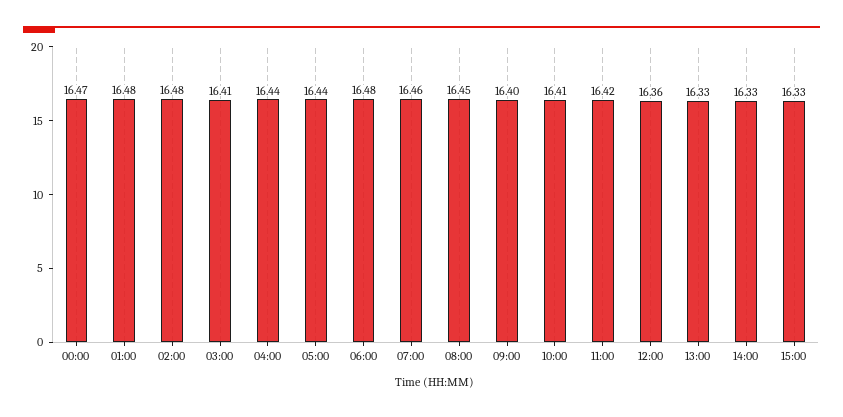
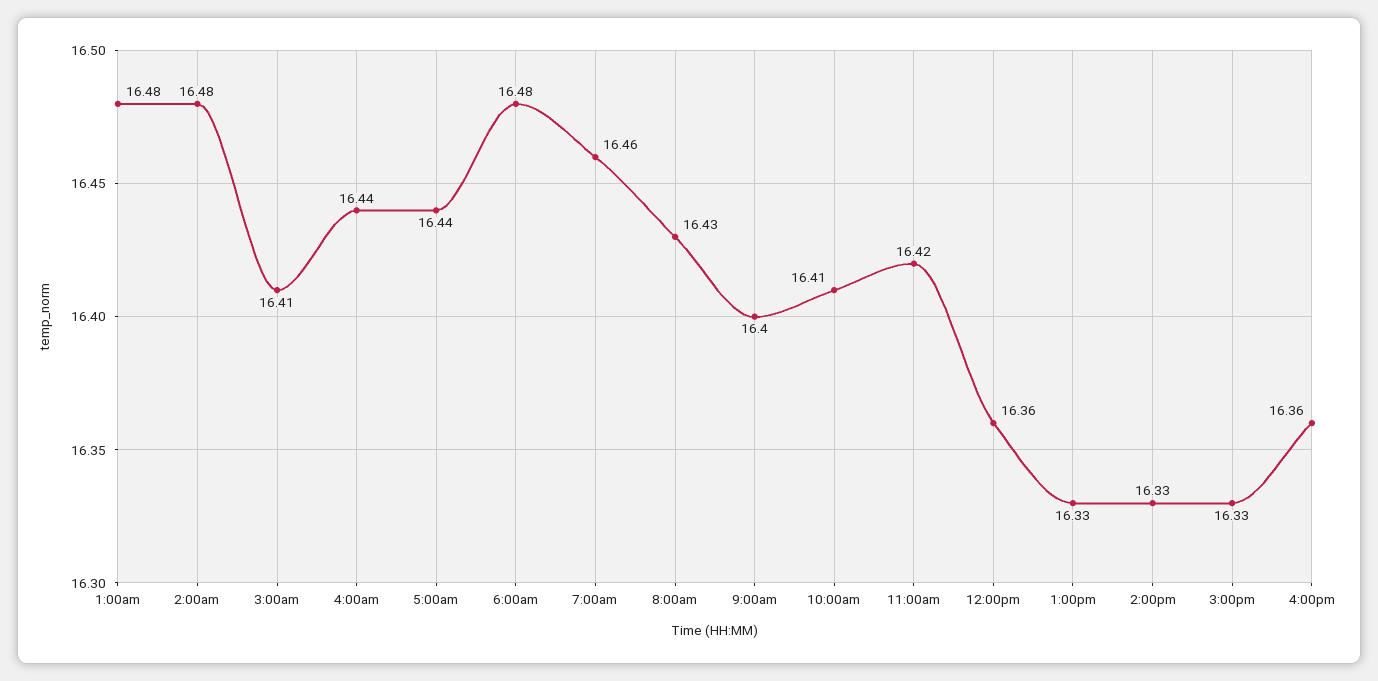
00:00: 16.47 -> none
08:00: 16.45 -> 16.43
4:00pm: none -> 16.36

